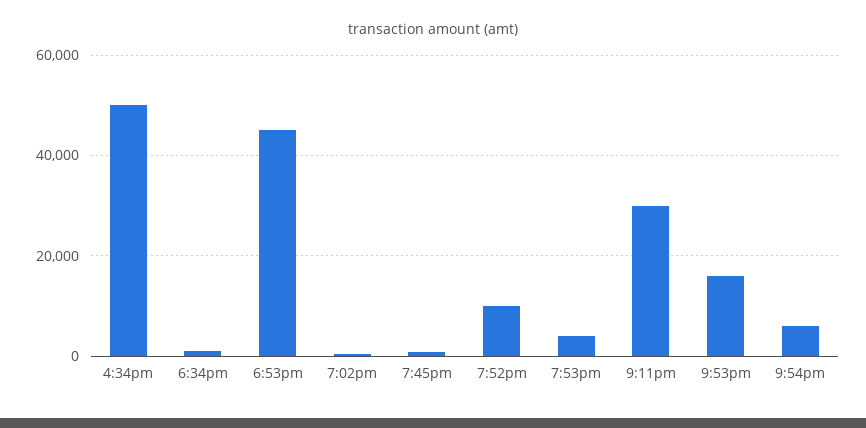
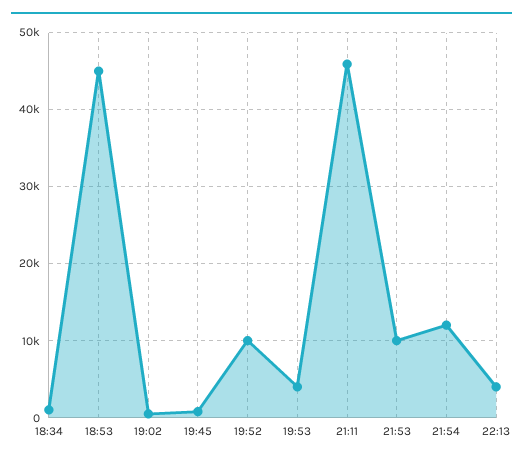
4:34pm: 50000 -> none
9:11pm: 30000 -> 46000
9:53pm: 16000 -> 10000
9:54pm: 6000 -> 12000
22:13: none -> 4000

